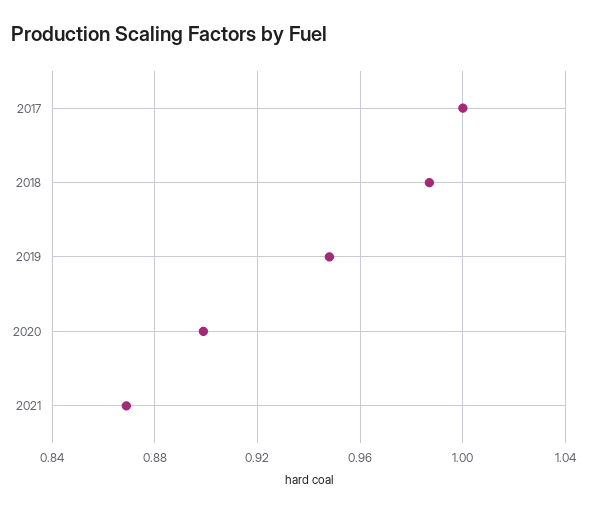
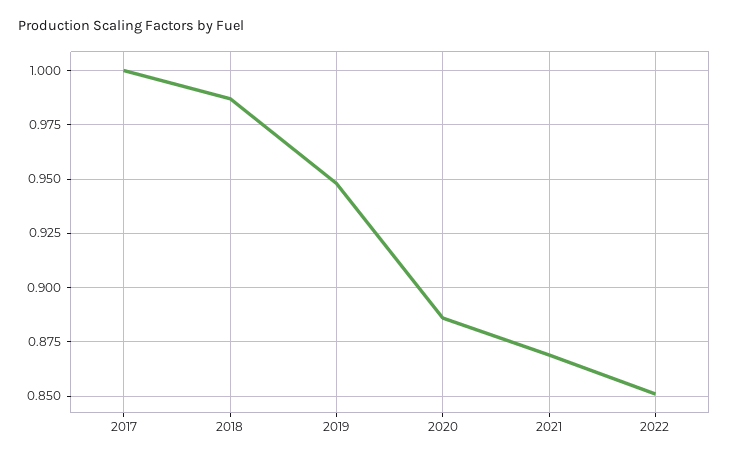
2020: 0.9 -> 0.885
2022: none -> 0.85

